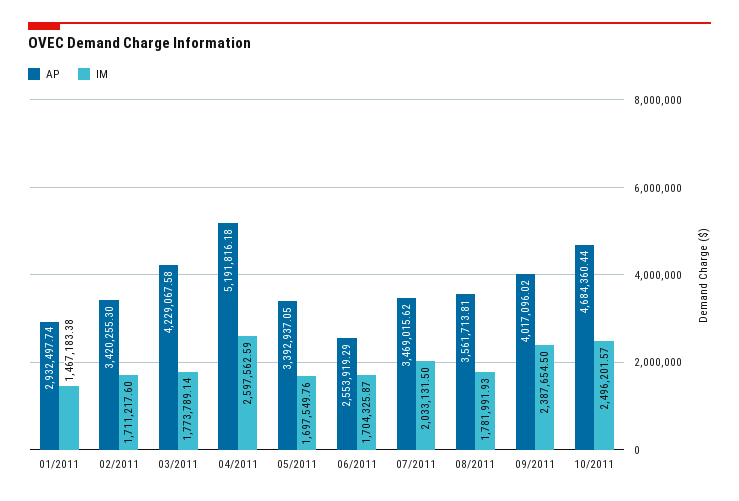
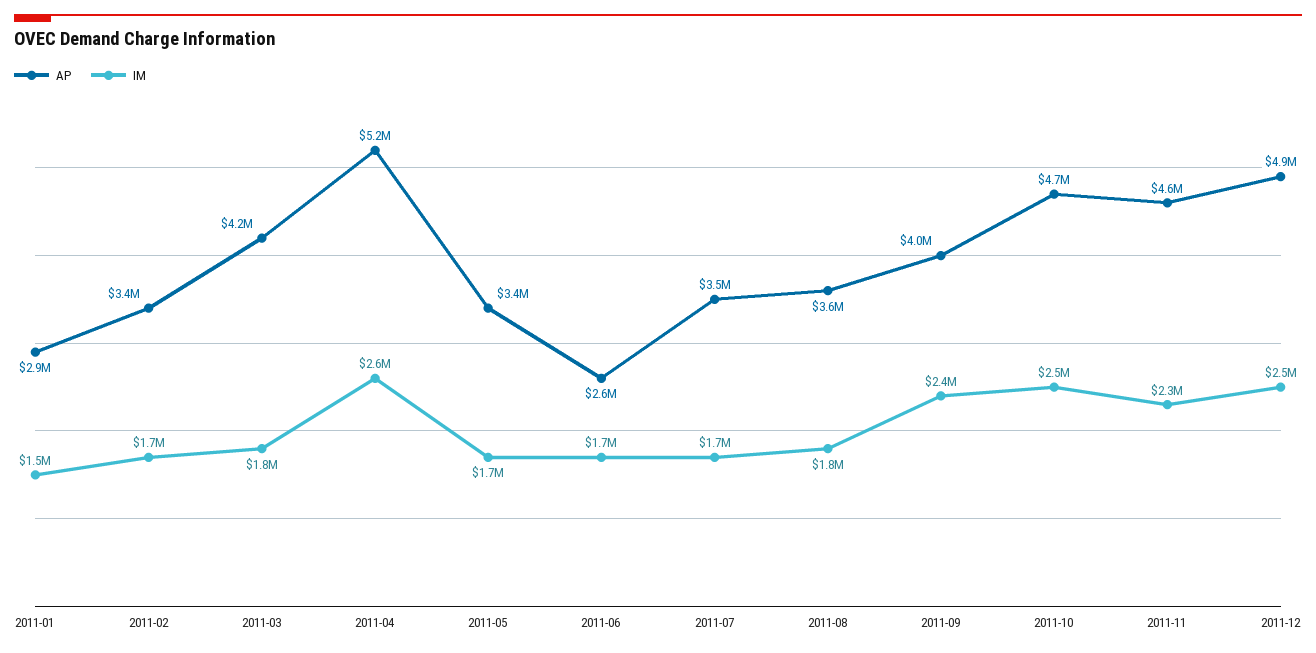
IM, 07/2011: 2033131.5 -> 1700000
AP, 2011-11: none -> 4600000
IM, 2011-11: none -> 2300000
AP, 2011-12: none -> 4900000
IM, 2011-12: none -> 2500000

